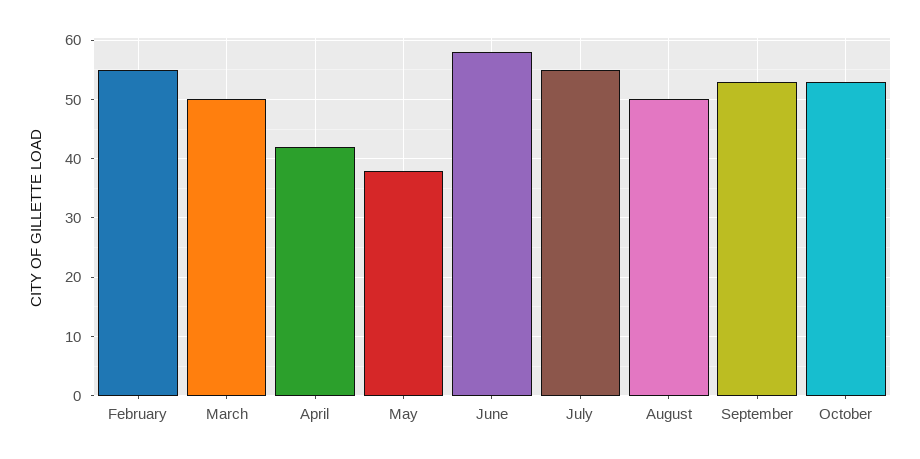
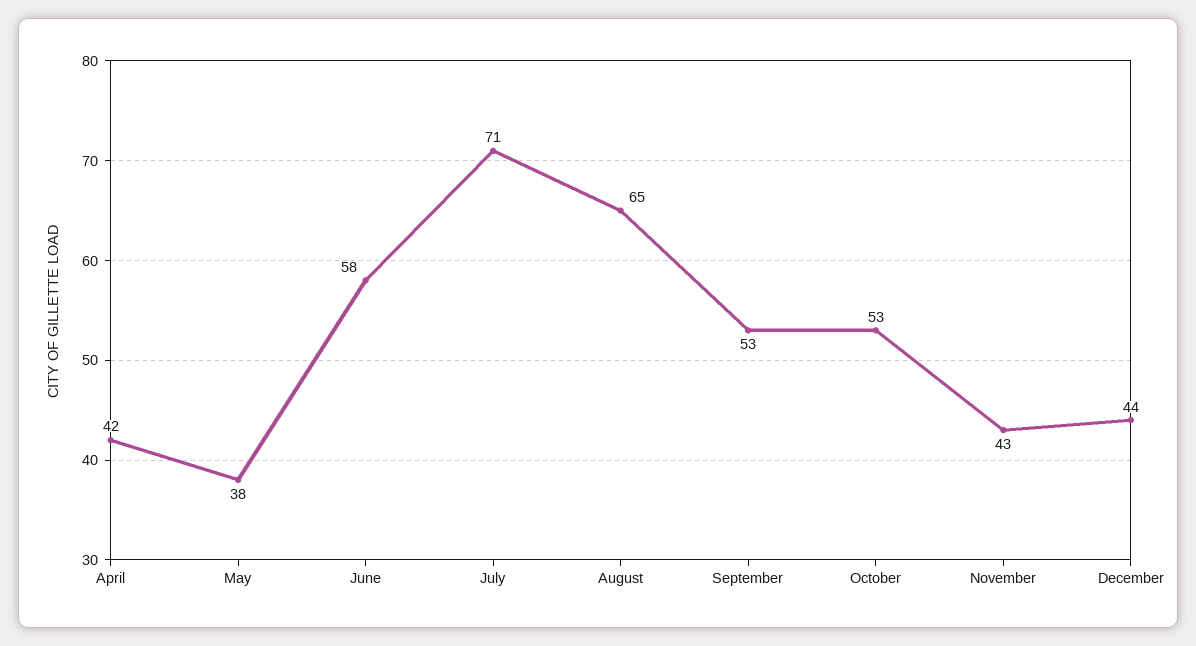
February: 55 -> none
March: 50 -> none
July: 55 -> 71
August: 50 -> 65
November: none -> 43
December: none -> 44

